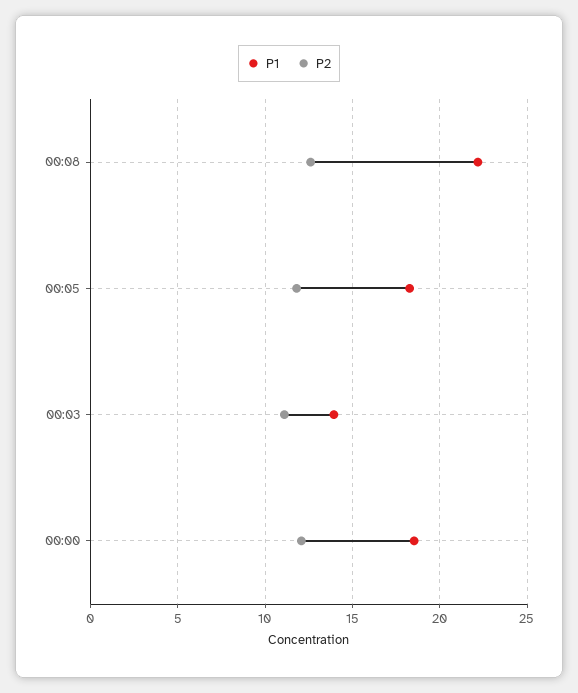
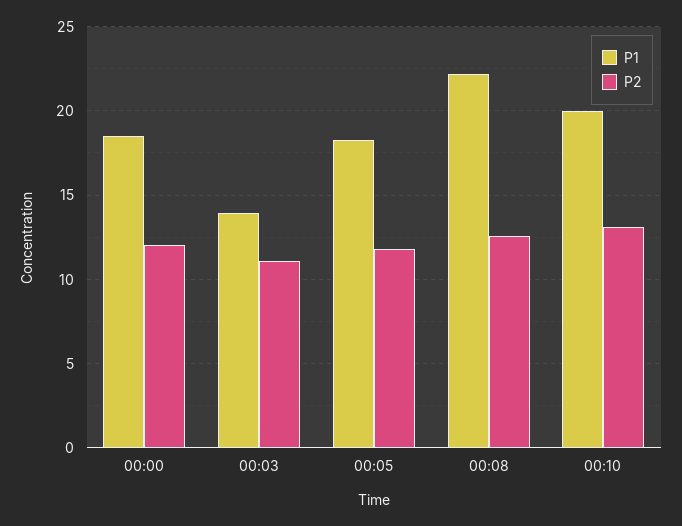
P1, 00:10: none -> 20
P2, 00:10: none -> 13

